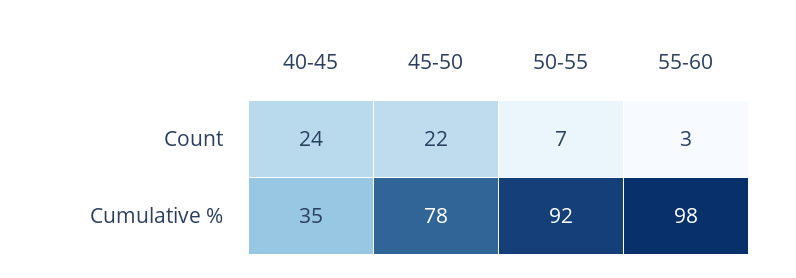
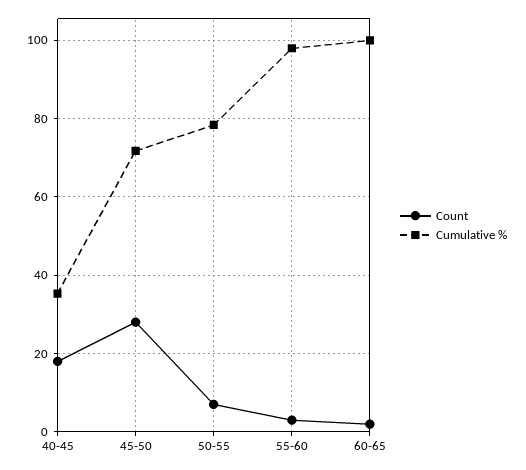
Count, 40-45: 24 -> 18
Count, 45-50: 22 -> 28
Cumulative %, 45-50: 78 -> 72
Cumulative %, 50-55: 92 -> 78
Count, 60-65: none -> 2
Cumulative %, 60-65: none -> 100

